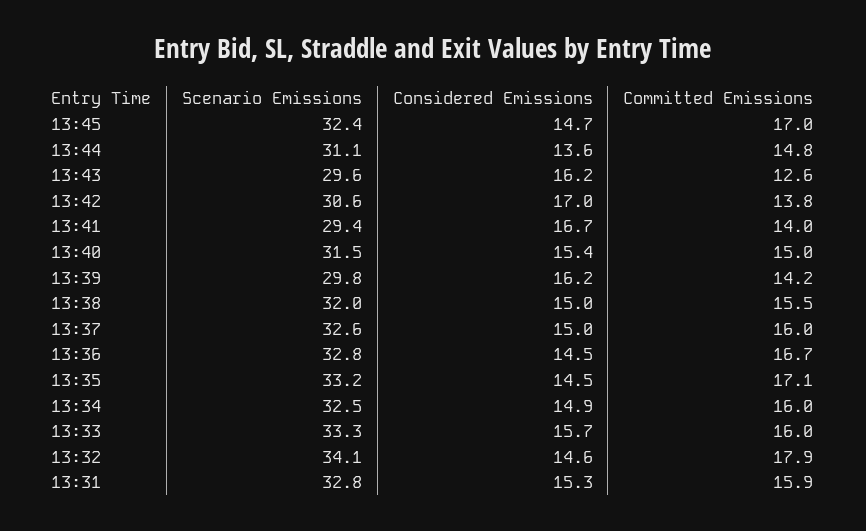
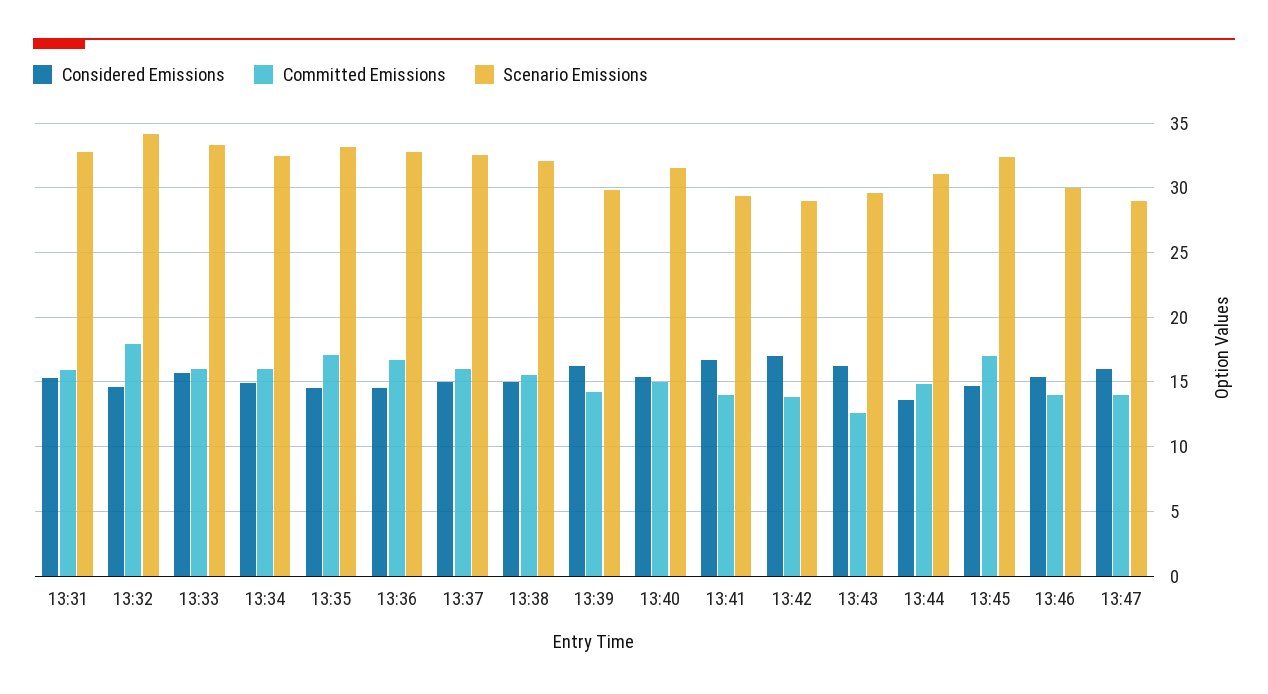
Scenario Emissions, 13:42: 30.6 -> 29
Considered Emissions, 13:46: none -> 15.5
Committed Emissions, 13:46: none -> 14
Scenario Emissions, 13:46: none -> 30
Considered Emissions, 13:47: none -> 16
Committed Emissions, 13:47: none -> 14
Scenario Emissions, 13:47: none -> 29

